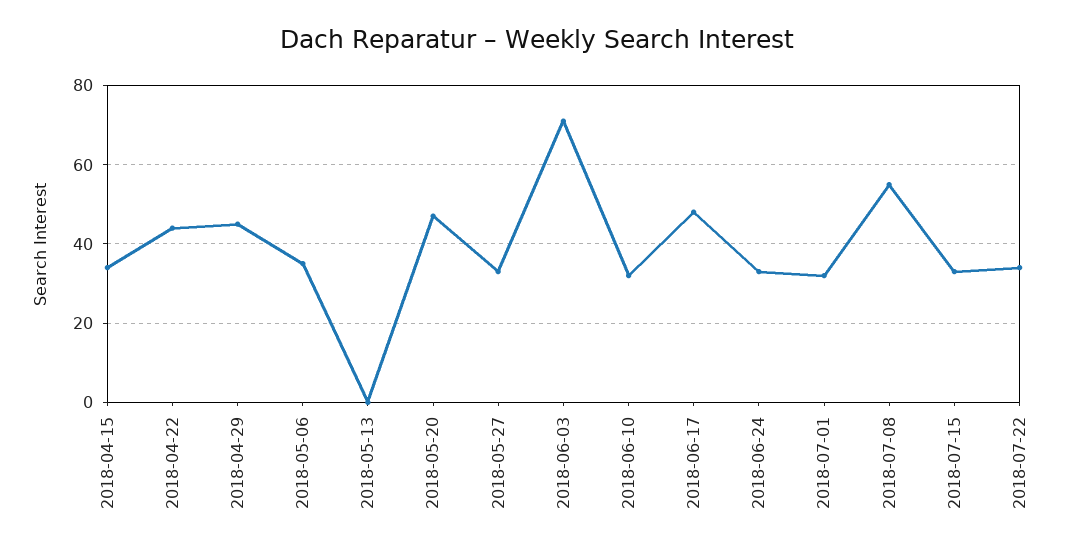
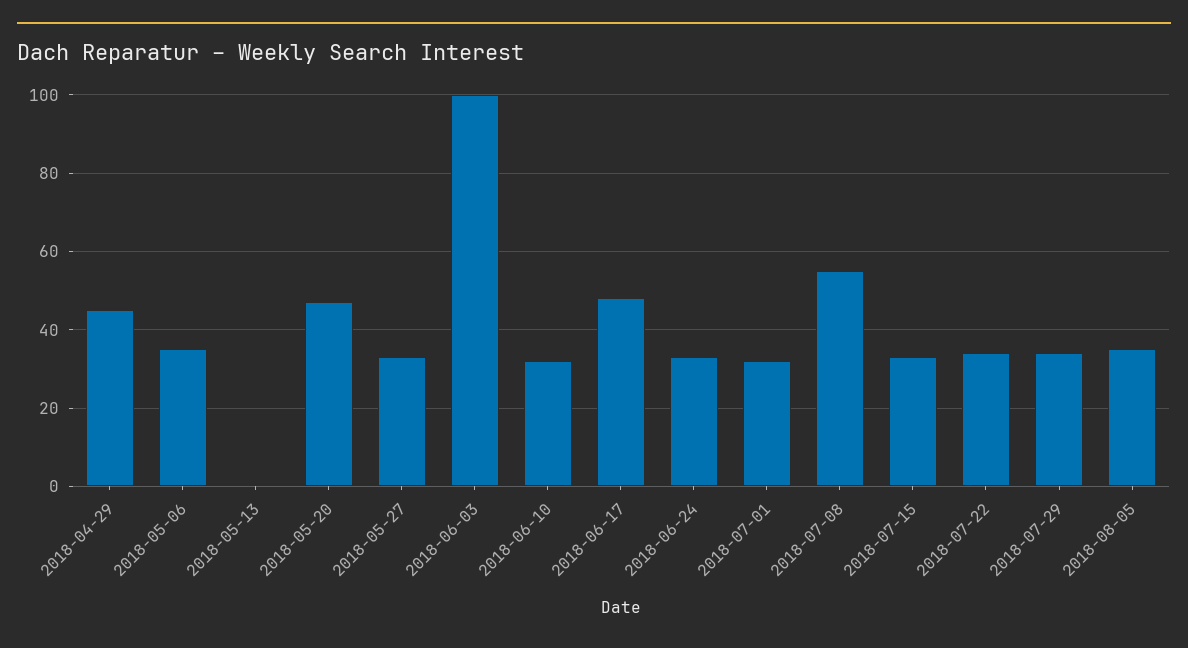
2018-04-15: 35 -> none
2018-04-22: 45 -> none
2018-06-03: 70 -> 100
2018-07-29: none -> 35
2018-08-05: none -> 35

